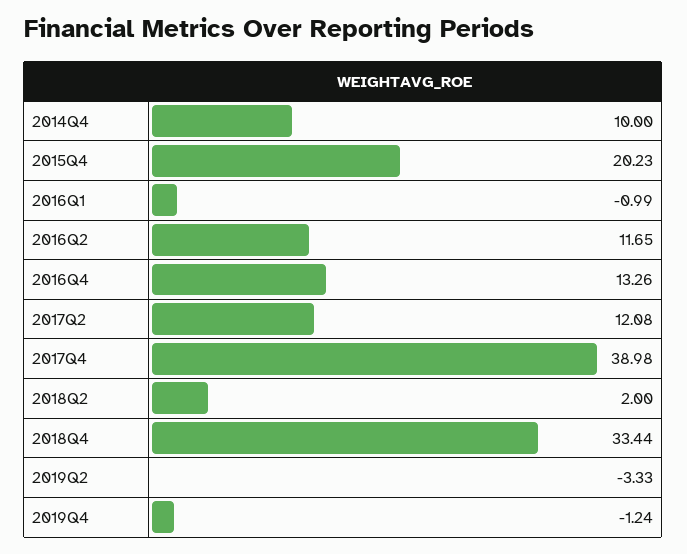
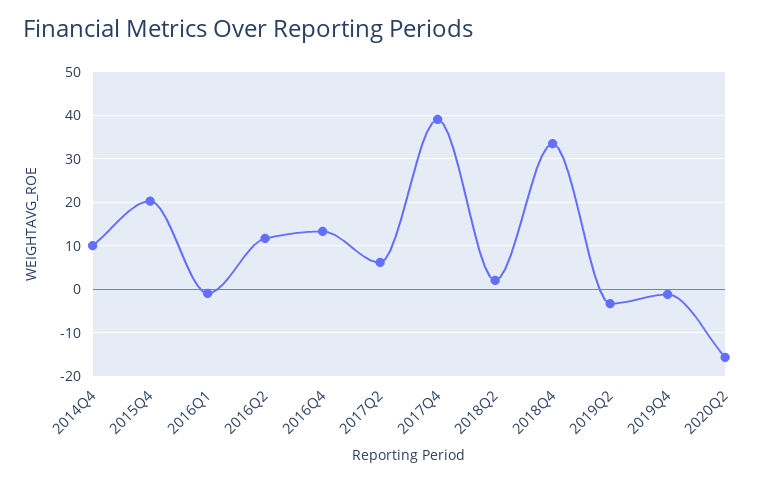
2017Q2: 12.08 -> 6
2020Q2: none -> -16

